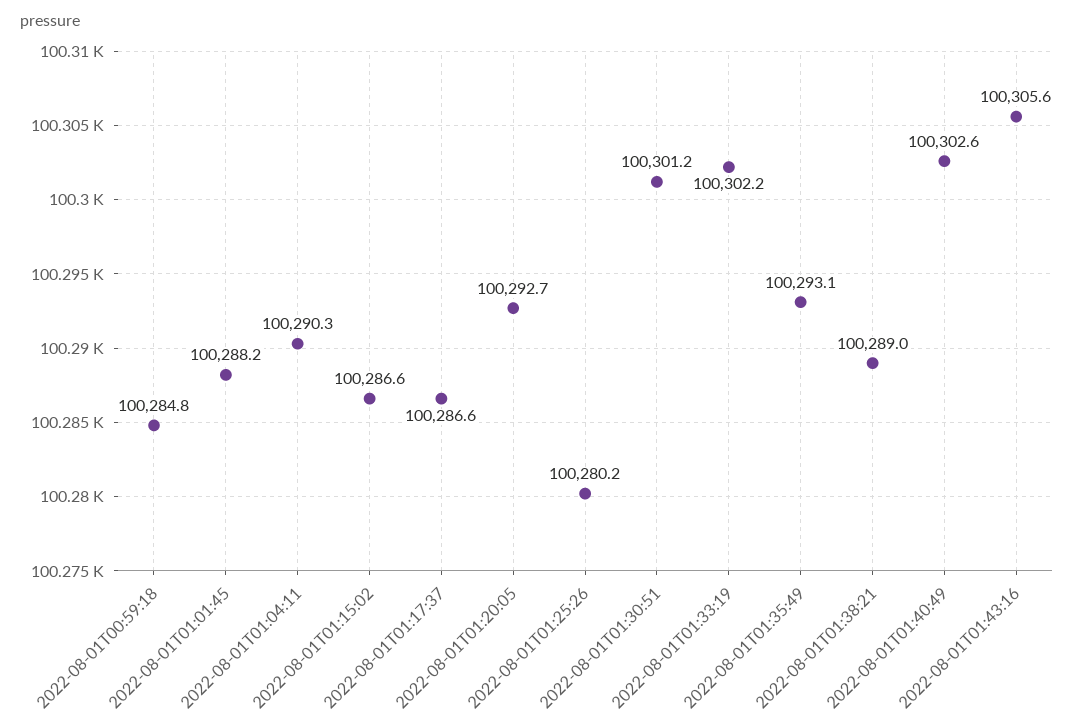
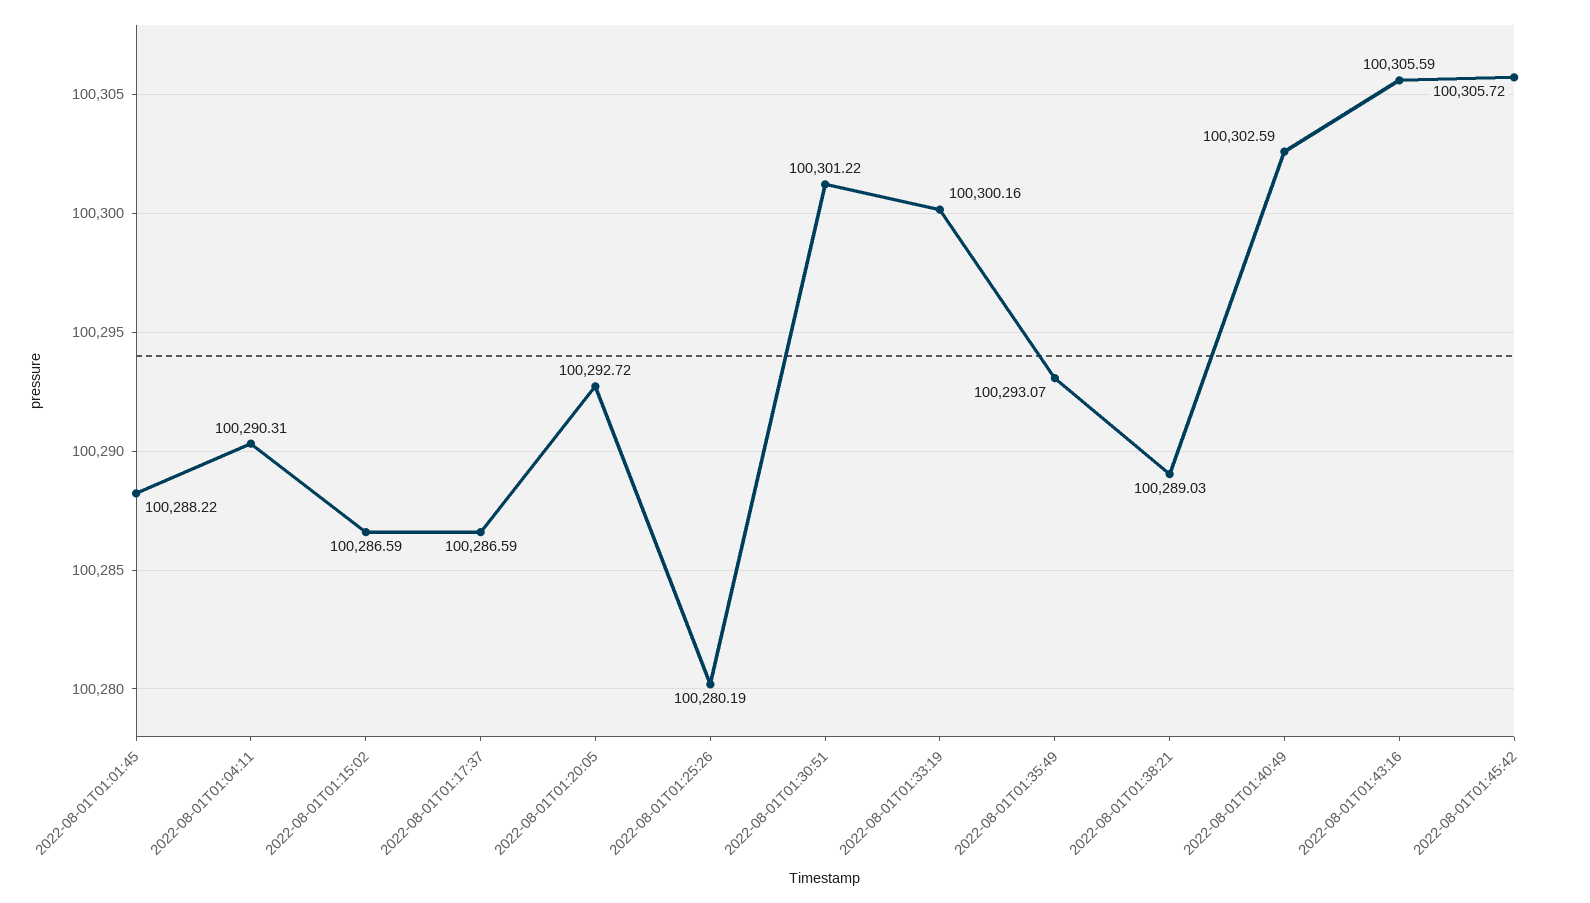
2022-08-01T00:59:18: 100284.8 -> none
2022-08-01T01:33:19: 100302.2 -> 100300.16
2022-08-01T01:45:42: none -> 100305.72

